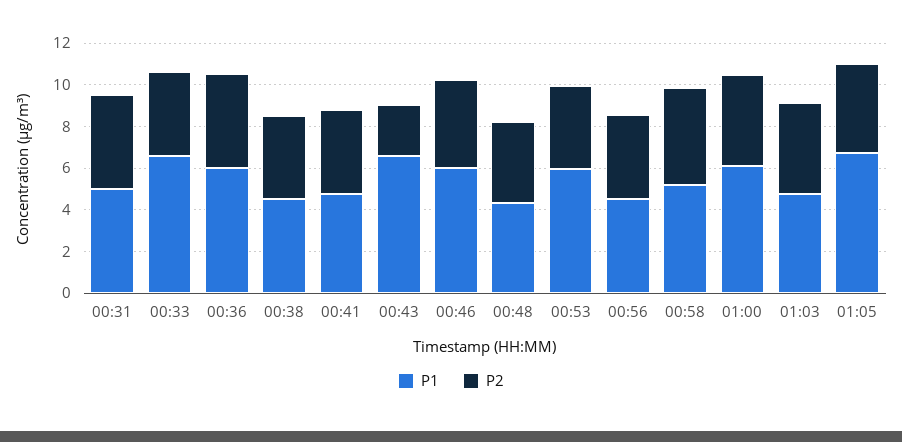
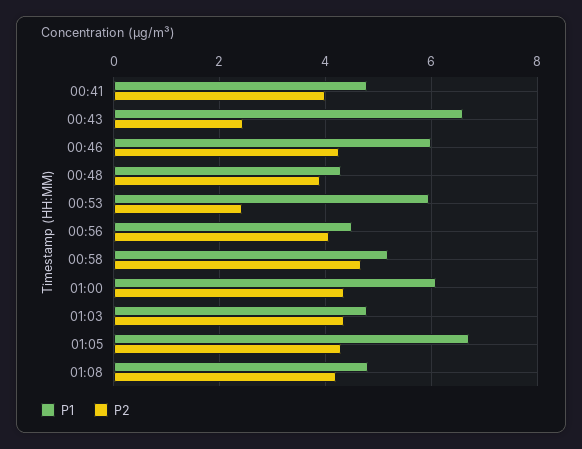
P1, 00:31: 5 -> none
P2, 00:31: 4.5 -> none
P1, 00:33: 6.5 -> none
P2, 00:33: 4 -> none
P1, 00:36: 6 -> none
P2, 00:36: 4.5 -> none
P1, 00:38: 4.5 -> none
P2, 00:38: 4 -> none
P2, 00:53: 4 -> 2.4
P1, 01:08: none -> 4.8
P2, 01:08: none -> 4.2

